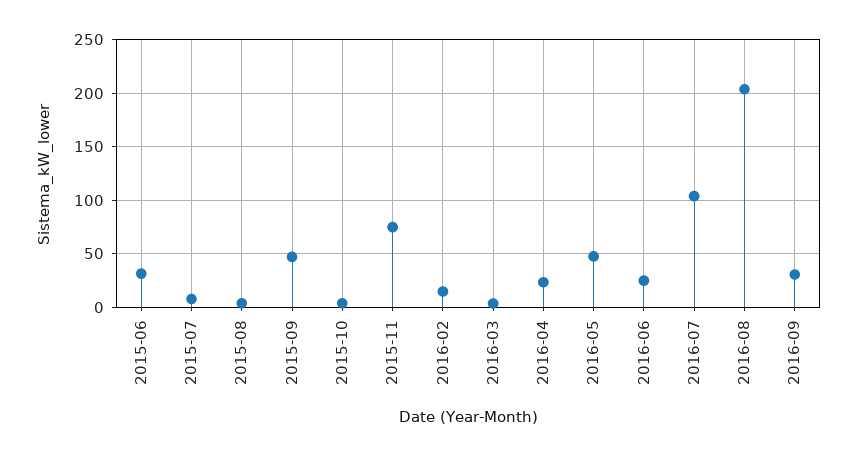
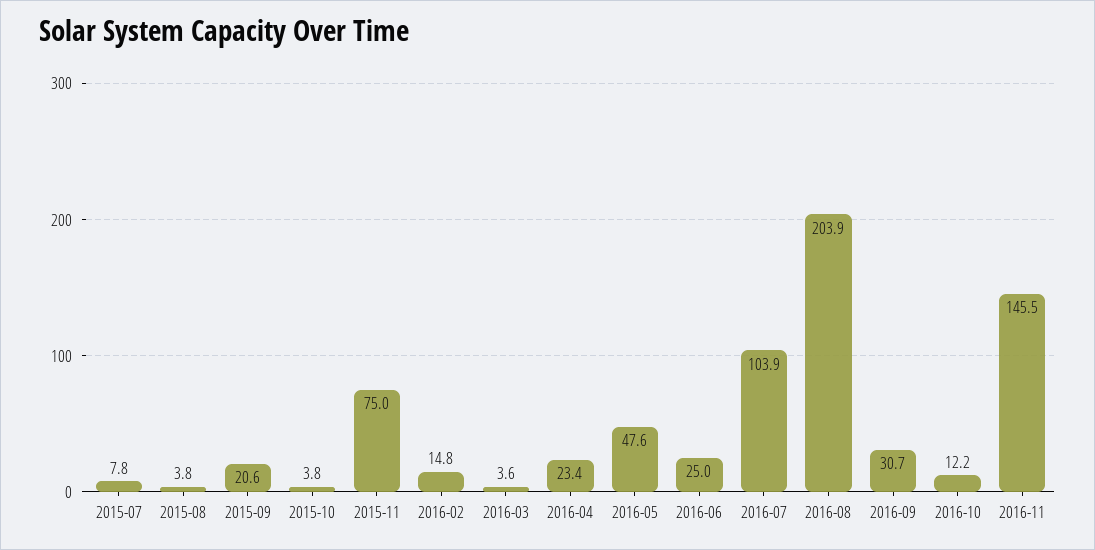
2015-06: 30 -> none
2015-09: 50 -> 20.6
2016-10: none -> 12.2
2016-11: none -> 145.5

